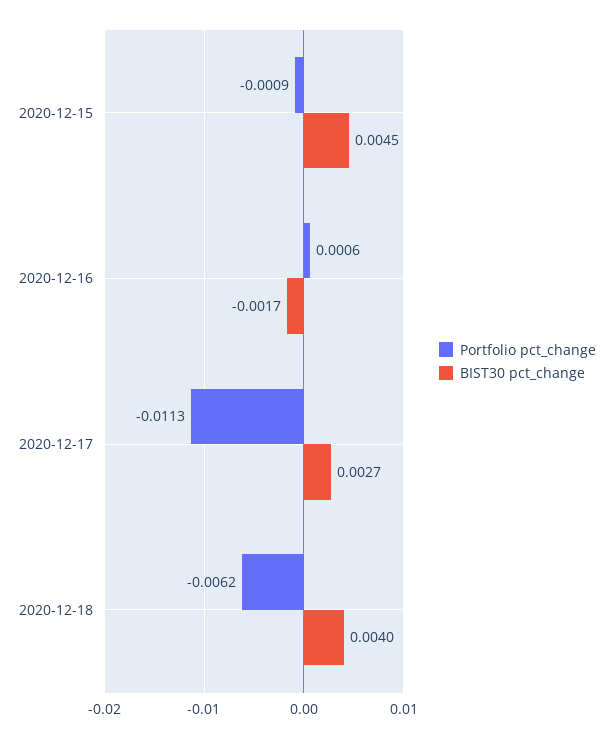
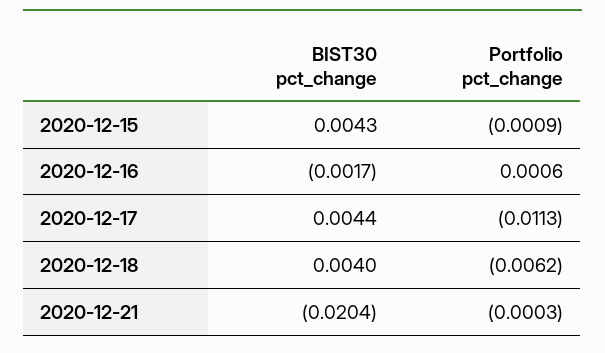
BIST30 pct_change, 2020-12-15: 0.0045 -> 0.0043
BIST30 pct_change, 2020-12-17: 0.0027 -> 0.0044
BIST30 pct_change, 2020-12-21: none -> -0.0204
Portfolio pct_change, 2020-12-21: none -> -0.0003

